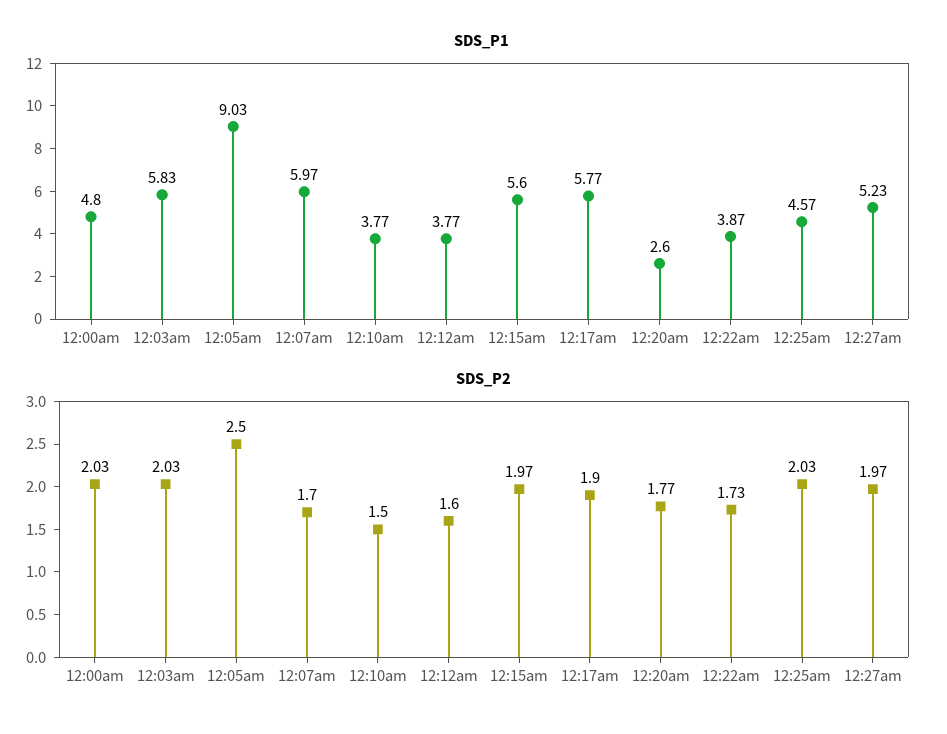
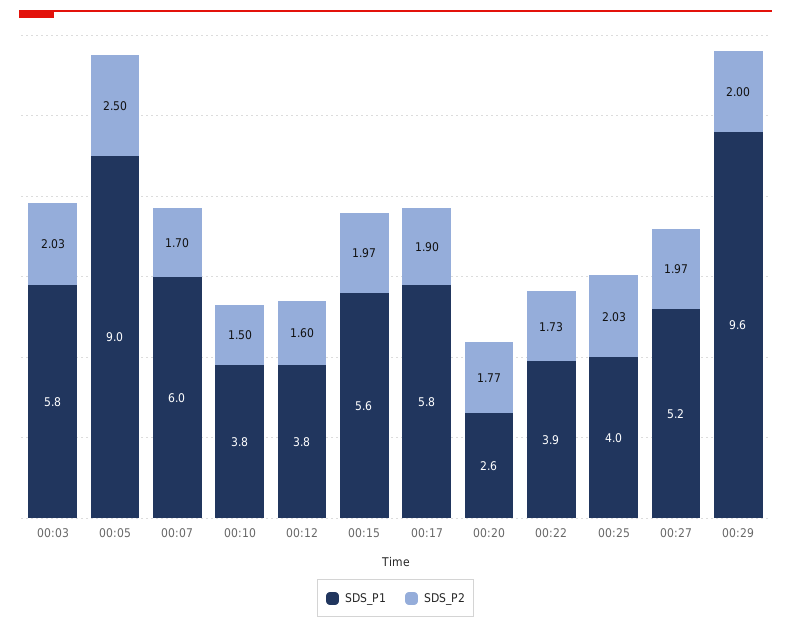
SDS_P1, 12:00am: 4.8 -> none
SDS_P1, 12:25am: 4.57 -> 4
SDS_P2, 12:00am: 2.03 -> none
SDS_P1, 00:29: none -> 9.6
SDS_P2, 00:29: none -> 2

